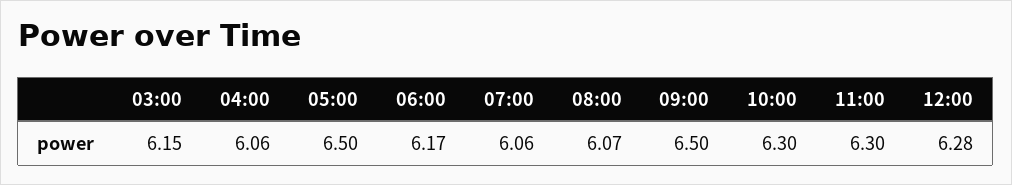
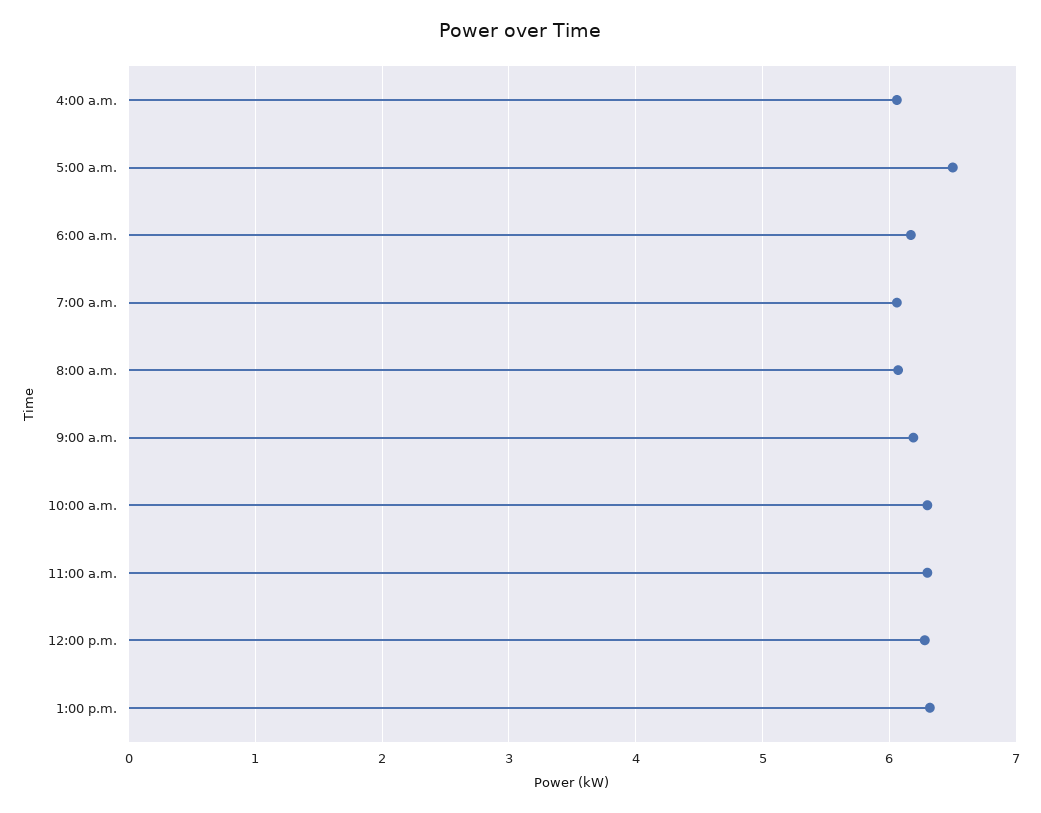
03:00: 6.15 -> none
09:00: 6.5 -> 6.2
1:00 p.m.: none -> 6.3

